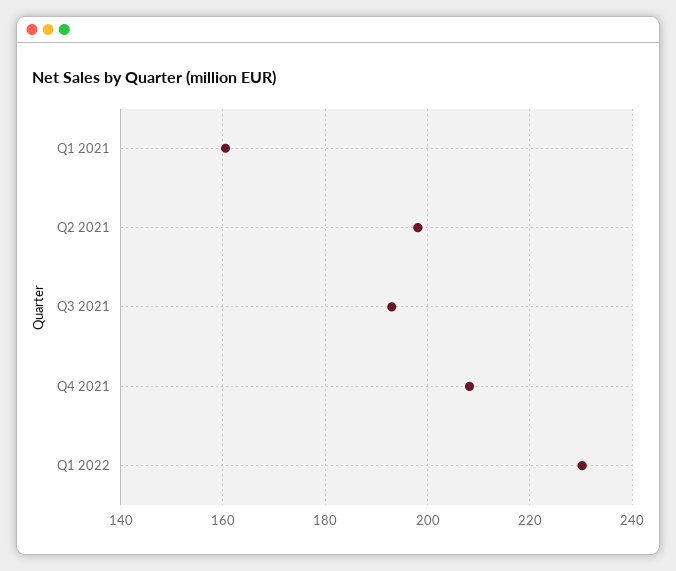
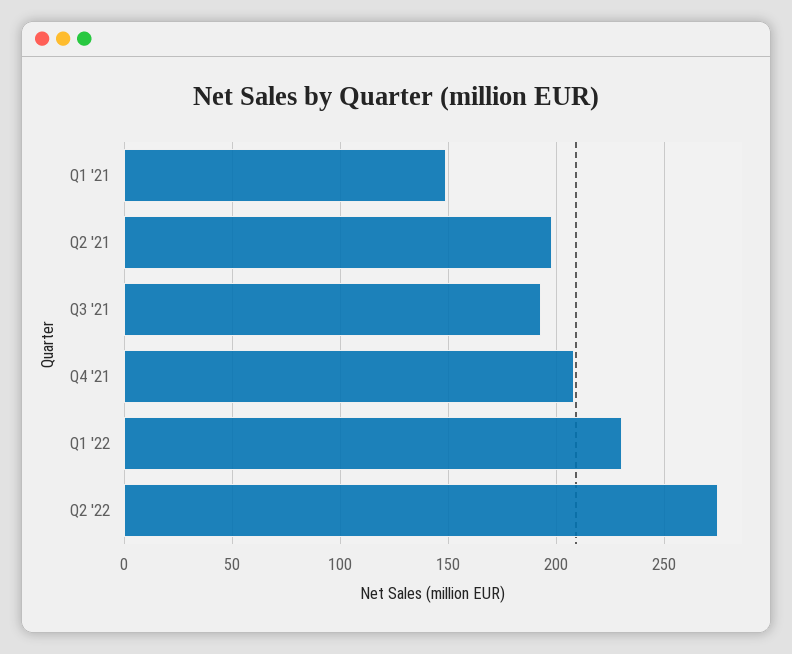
Q1 2021: 160 -> 150
Q2 '22: none -> 275

